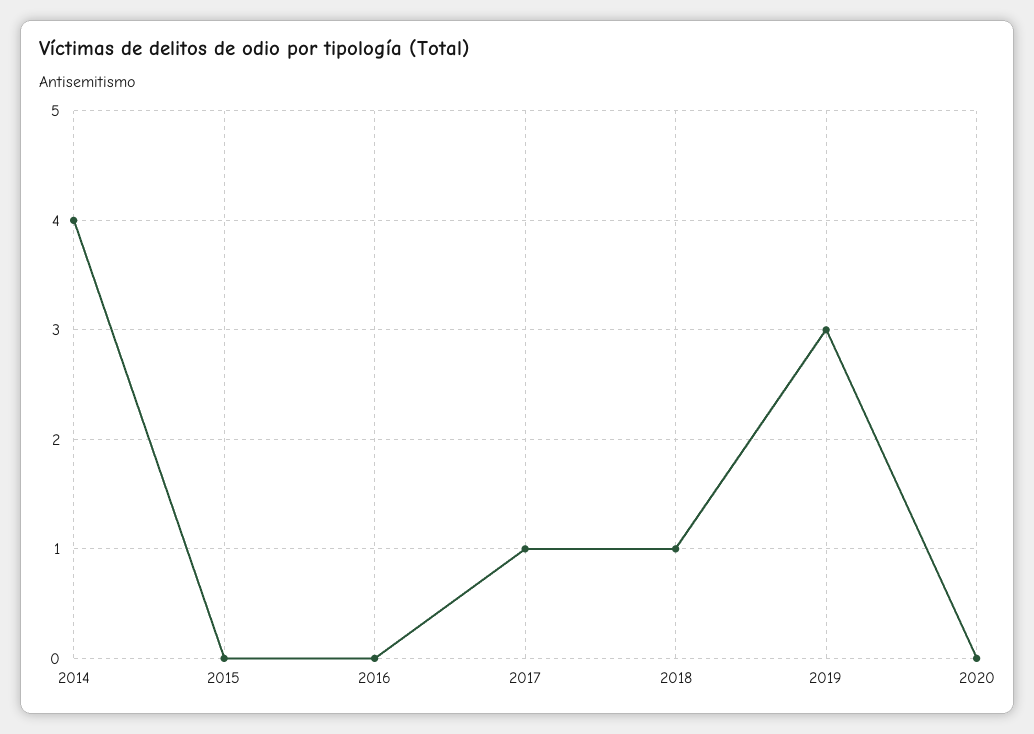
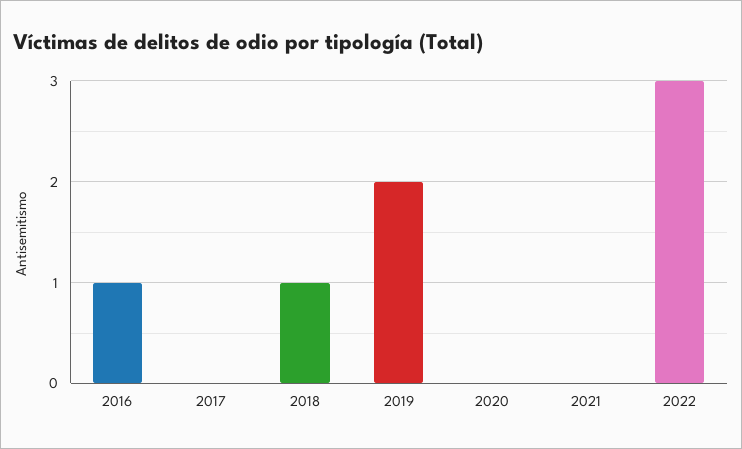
2014: 4 -> none
2015: 0 -> none
2016: 0 -> 1
2017: 1 -> 0
2019: 3 -> 2
2021: none -> 0
2022: none -> 3

